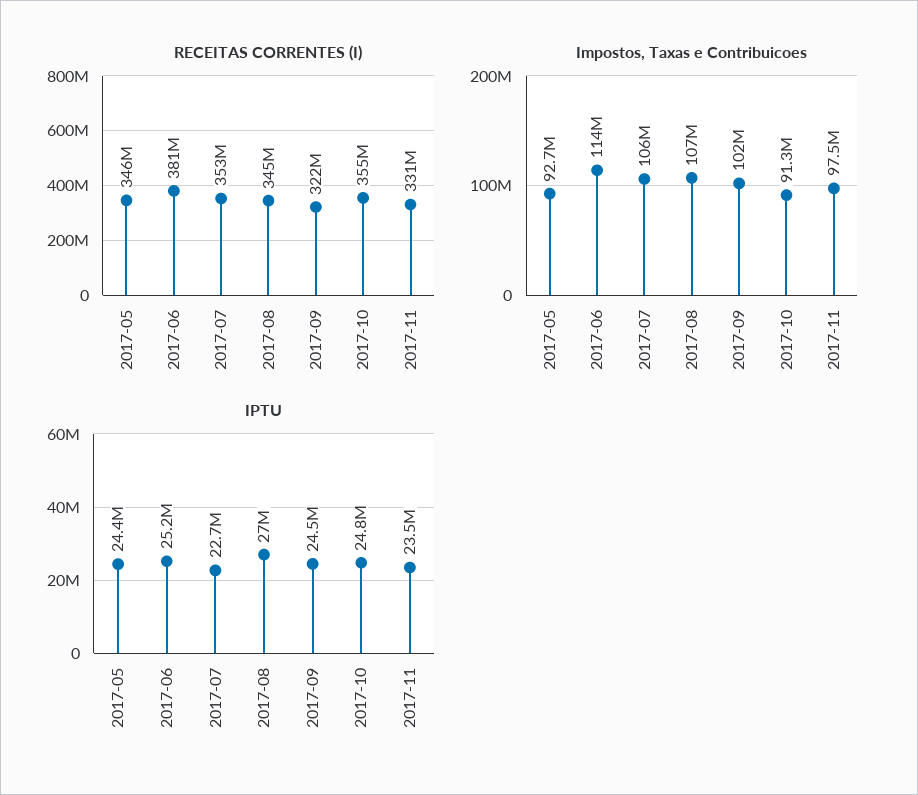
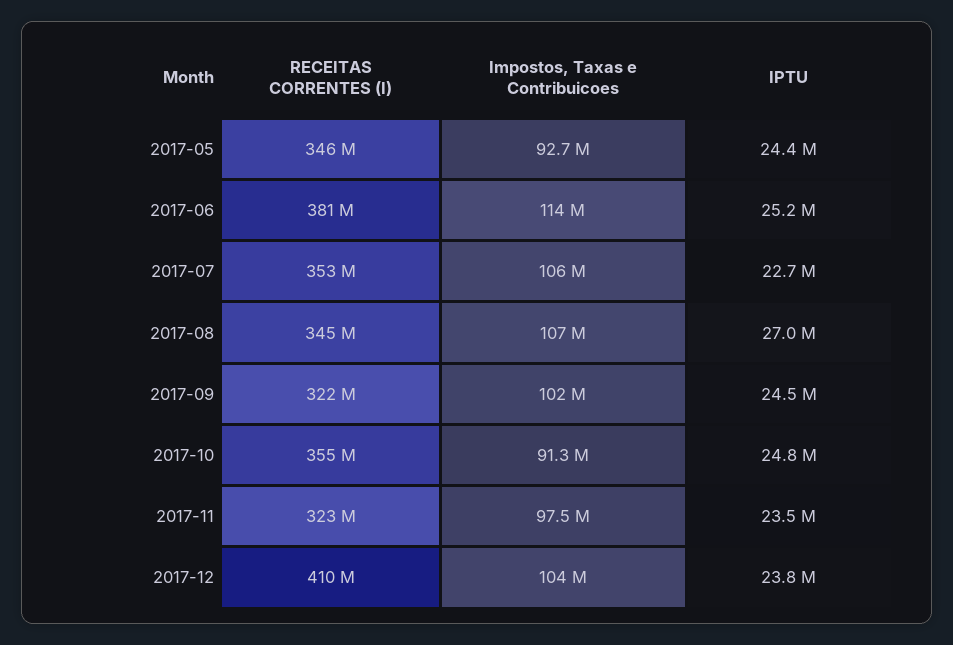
RECEITAS CORRENTES (I), 2017-11: 331000000 -> 323000000
RECEITAS CORRENTES (I), 2017-12: none -> 410000000
Impostos, Taxas e Contribuicoes, 2017-12: none -> 104000000
IPTU, 2017-12: none -> 23800000

